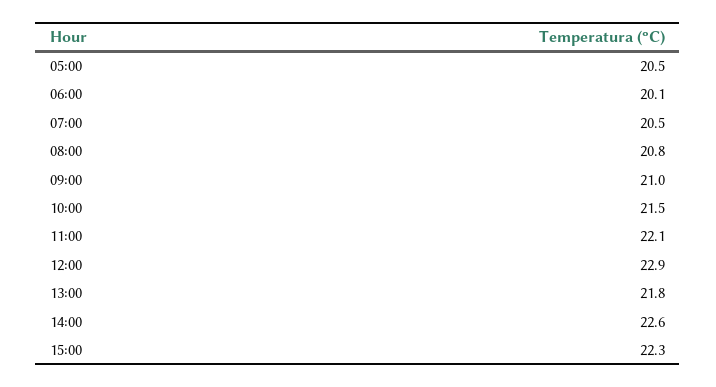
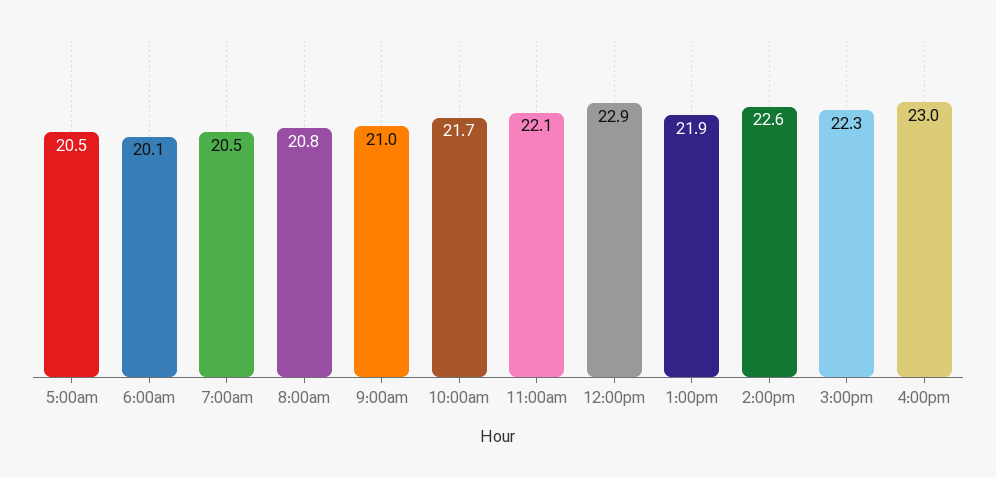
10:00: 21.5 -> 21.7
13:00: 21.8 -> 21.9
4:00pm: none -> 23

